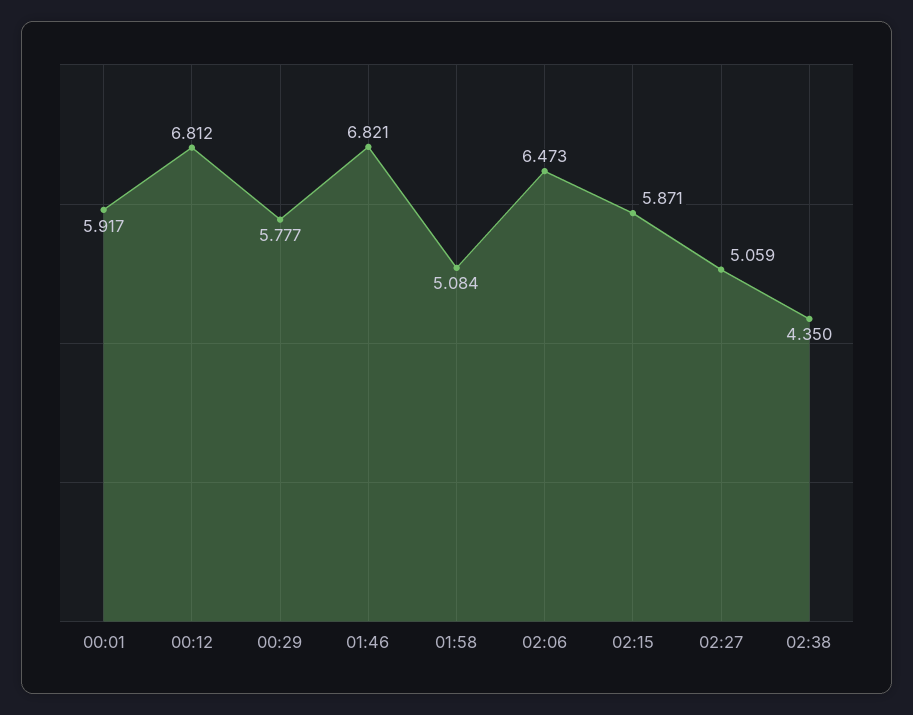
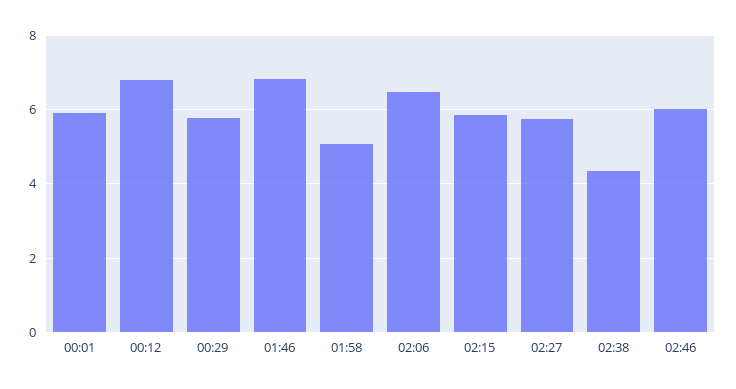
02:27: 5.059 -> 5.8
02:46: none -> 6

